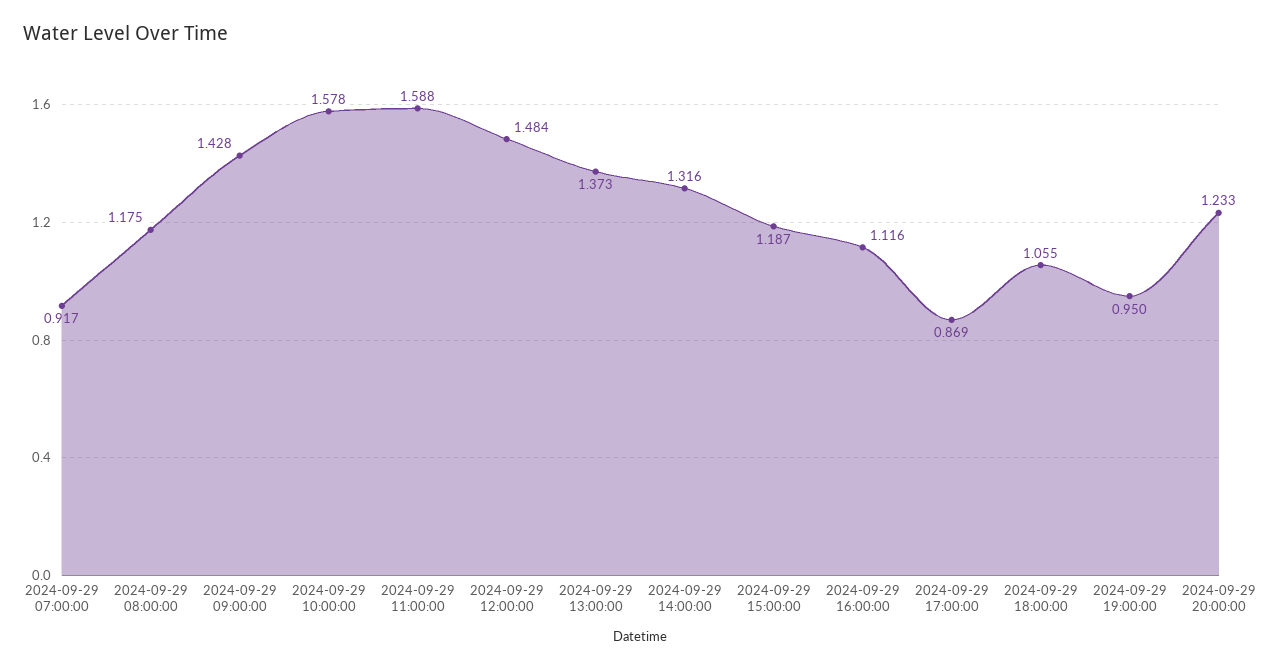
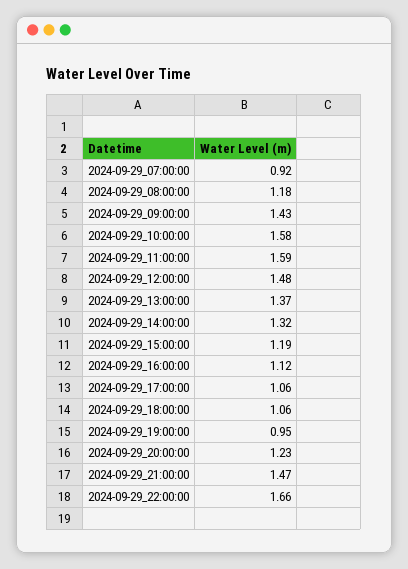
2024-09-29 17:00:00: 0.869 -> 1.06
2024-09-29_21:00:00: none -> 1.47
2024-09-29_22:00:00: none -> 1.66

